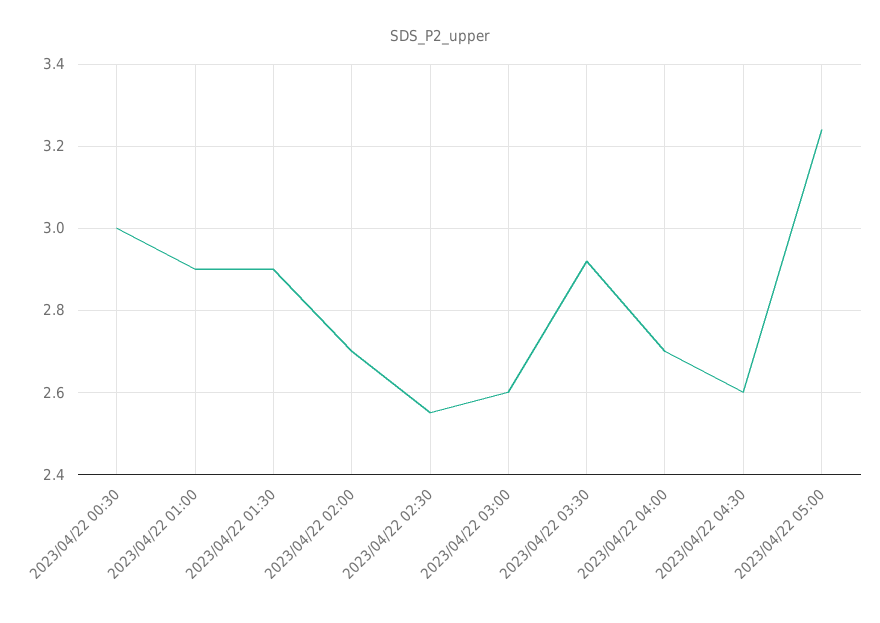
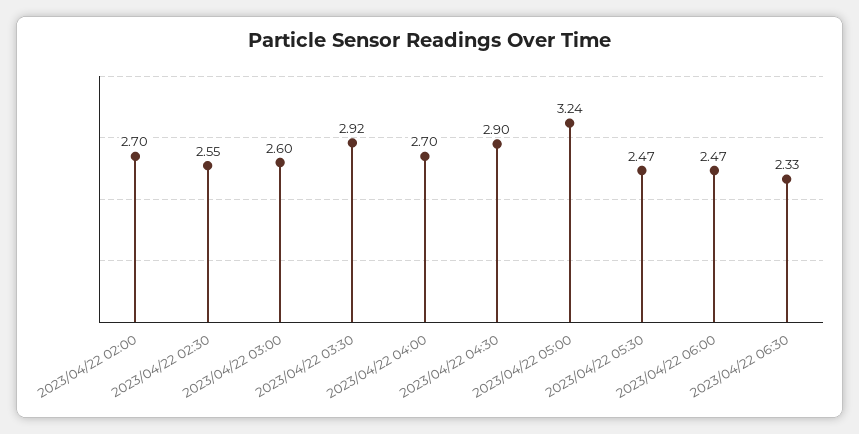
2023/04/22 00:30: 3 -> none
2023/04/22 01:00: 2.9 -> none
2023/04/22 01:30: 2.9 -> none
2023/04/22 04:30: 2.6 -> 2.9
2023/04/22 05:30: none -> 2.47
2023/04/22 06:00: none -> 2.47
2023/04/22 06:30: none -> 2.33

